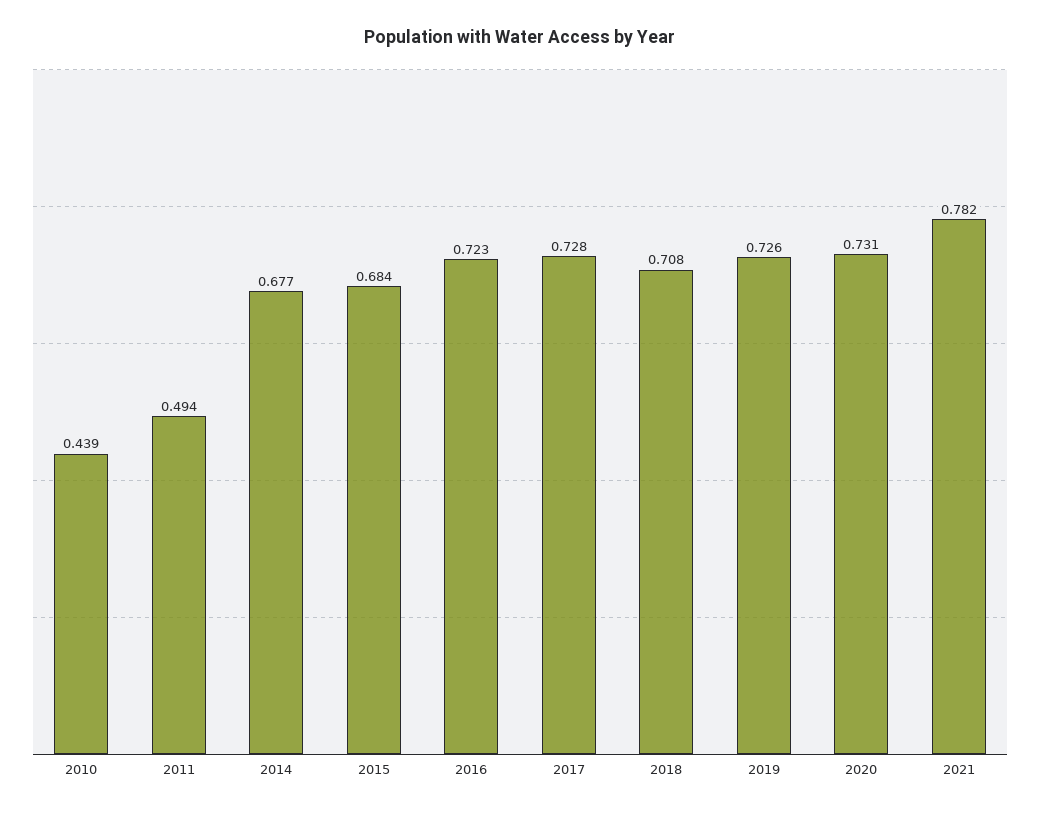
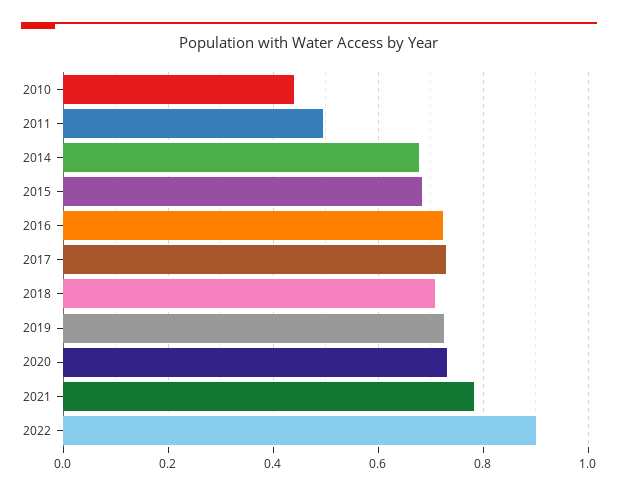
2022: none -> 0.9

